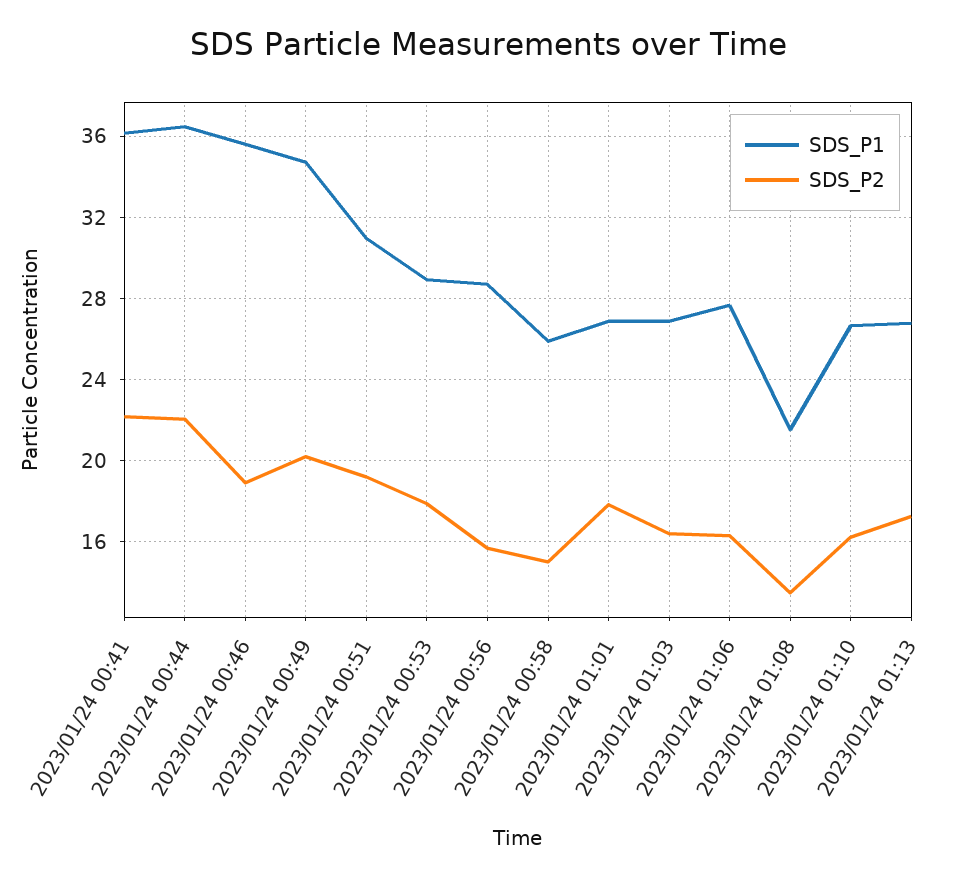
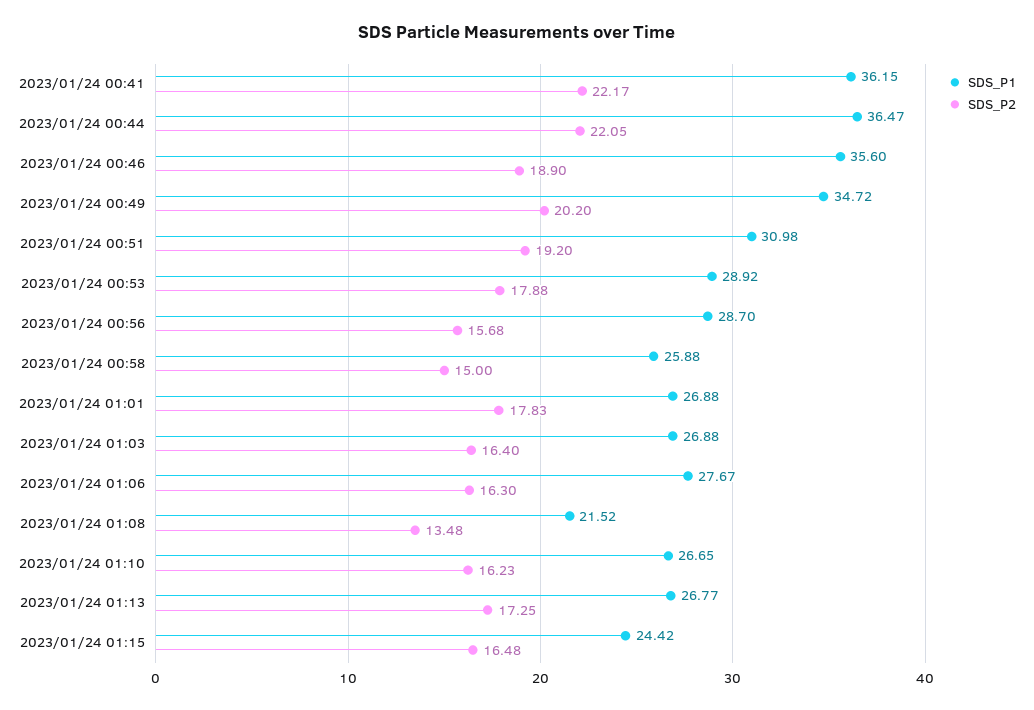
SDS_P1, 2023/01/24 01:15: none -> 24.42
SDS_P2, 2023/01/24 01:15: none -> 16.48

